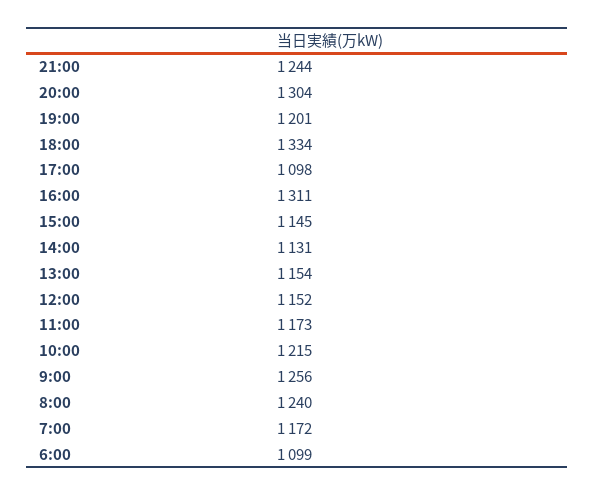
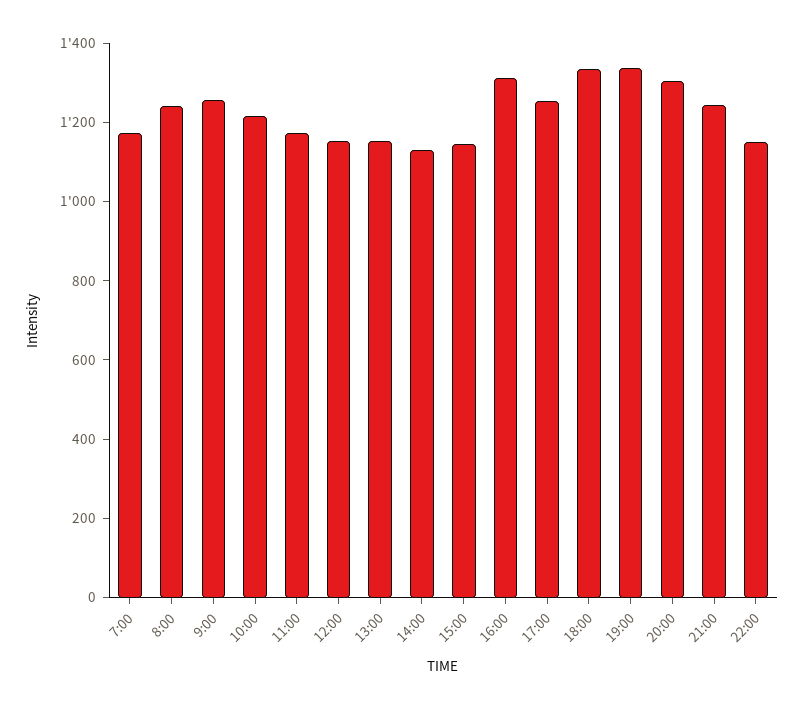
19:00: 1201 -> 1350
17:00: 1098 -> 1250
6:00: 1099 -> none
22:00: none -> 1150

